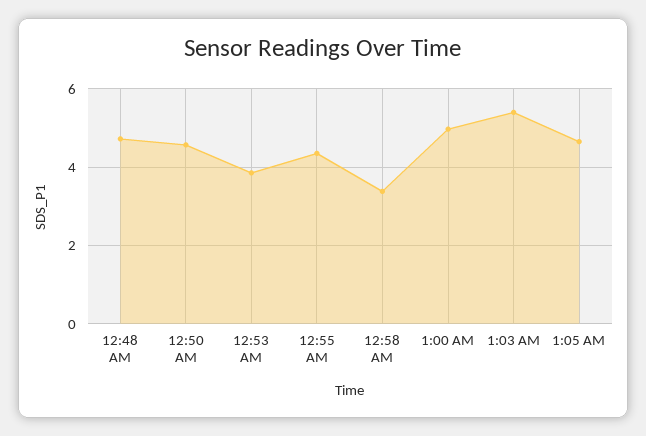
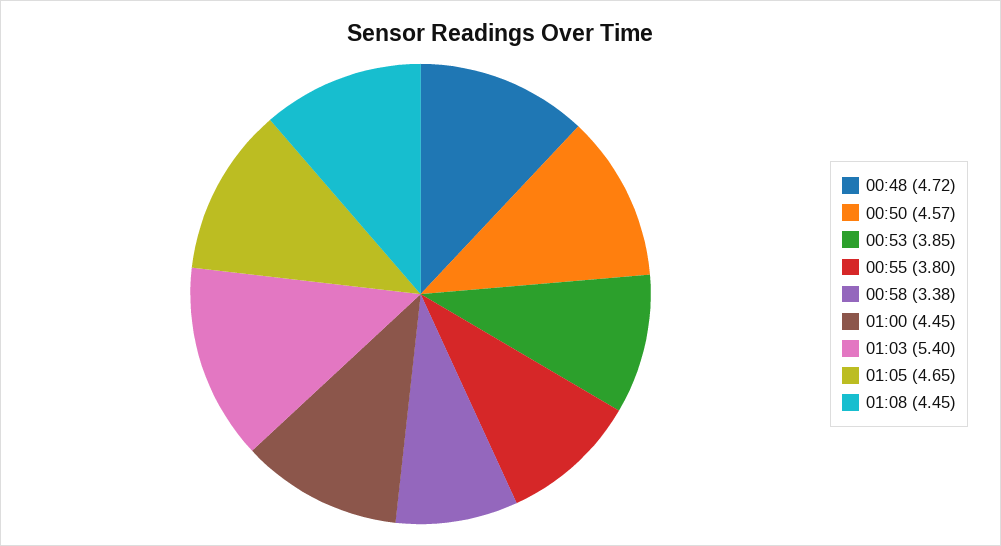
12:55 AM: 4.4 -> 3.8
1:00 AM: 5 -> 4.45
01:08: none -> 4.45

